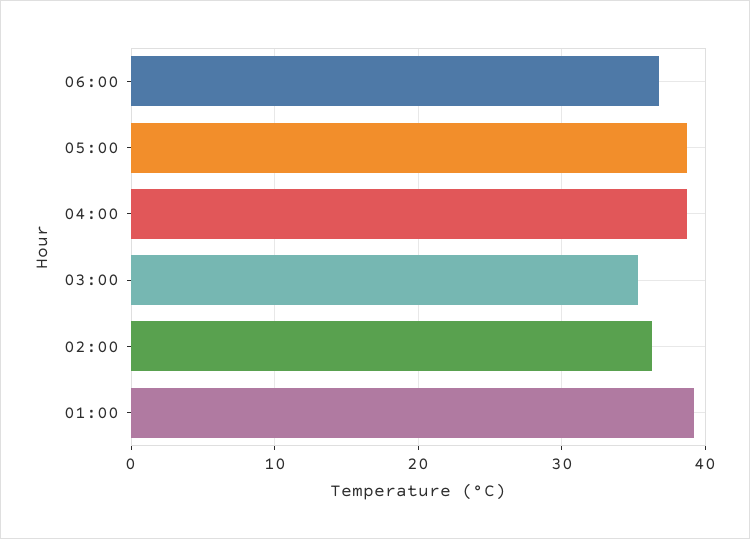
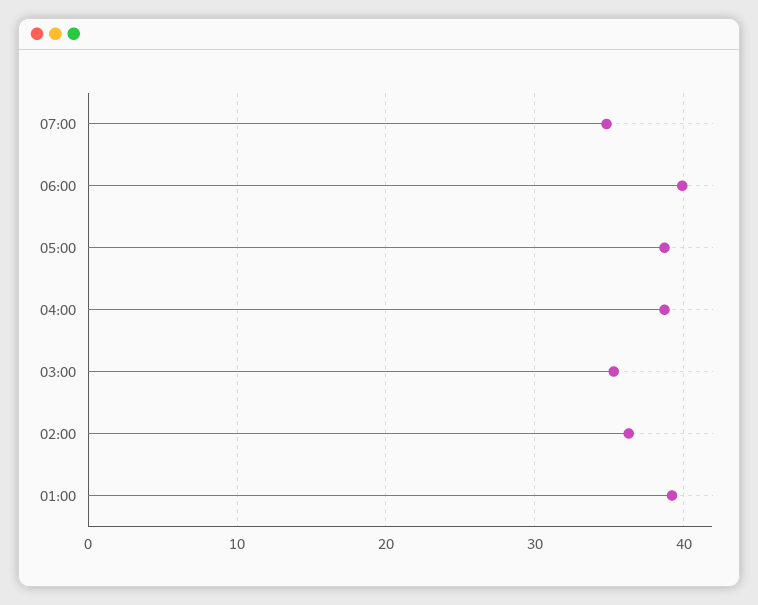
06:00: 37 -> 40
07:00: none -> 35

